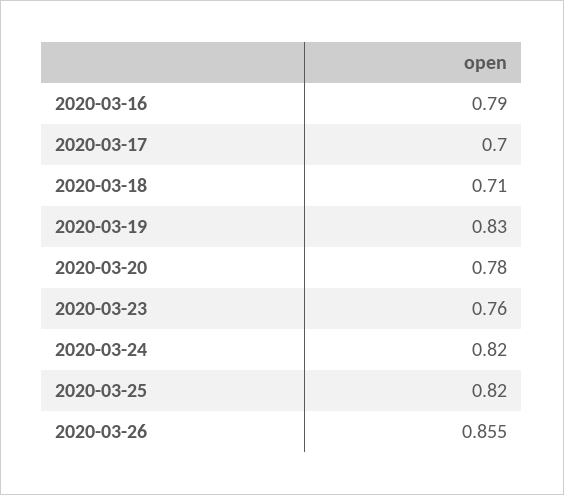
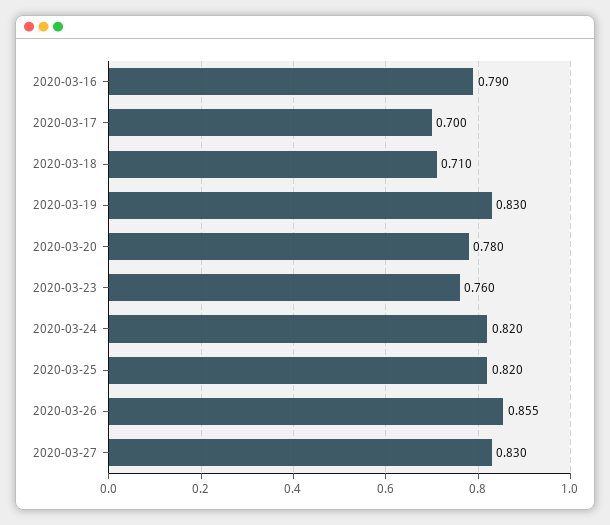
2020-03-27: none -> 0.83

